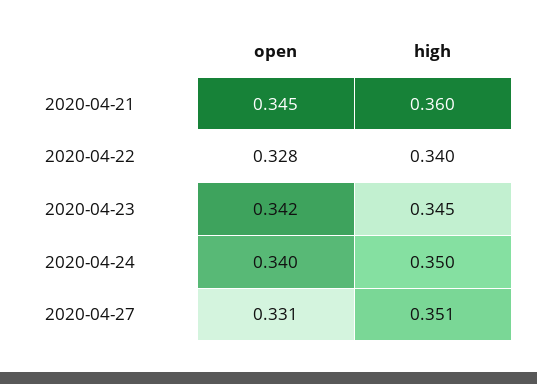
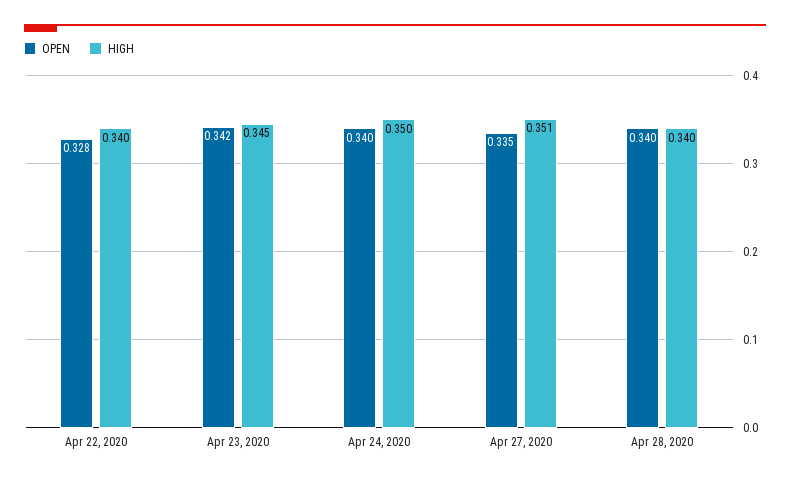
open, 2020-04-21: 0.345 -> none
high, 2020-04-21: 0.36 -> none
open, 2020-04-27: 0.331 -> 0.335
open, Apr 28, 2020: none -> 0.34
high, Apr 28, 2020: none -> 0.34

